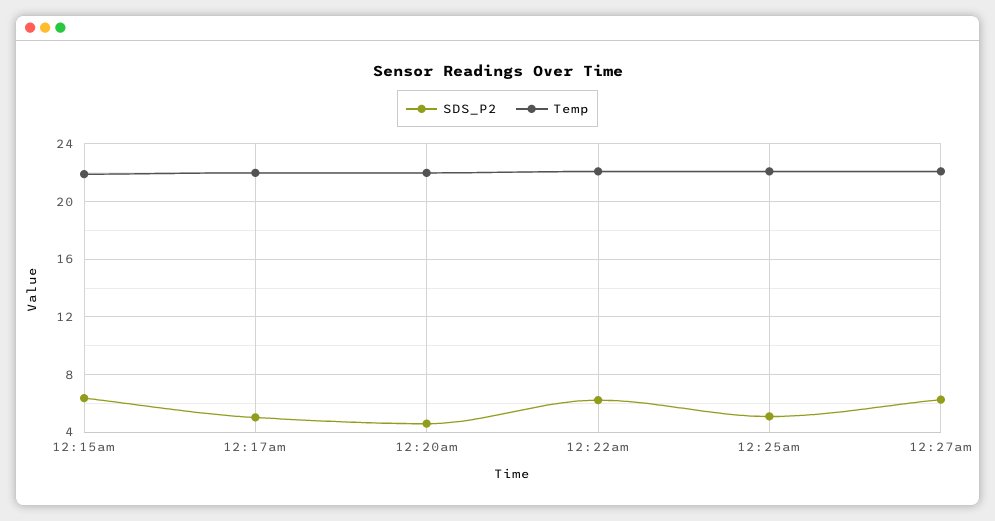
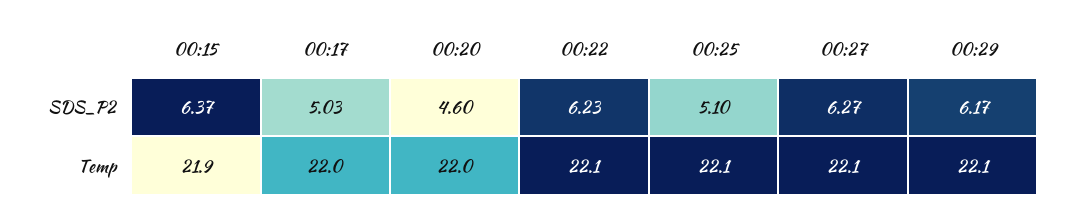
SDS_P2, 00:29: none -> 6.17
Temp, 00:29: none -> 22.1

